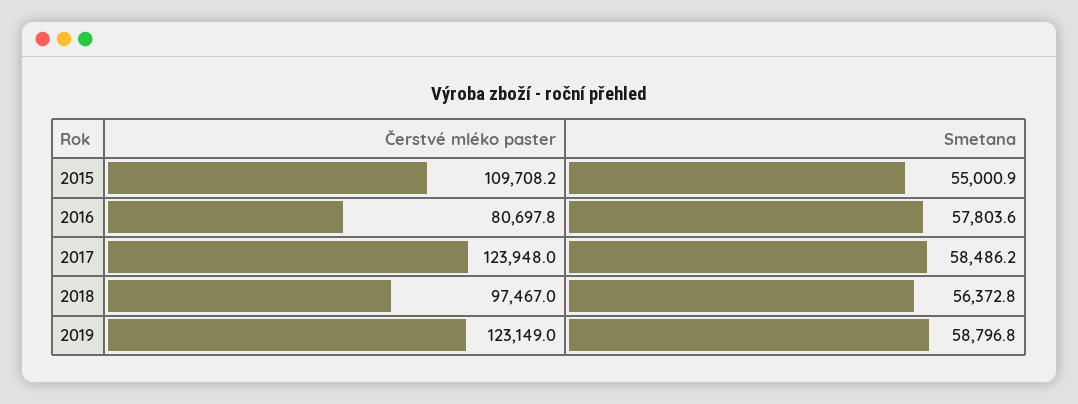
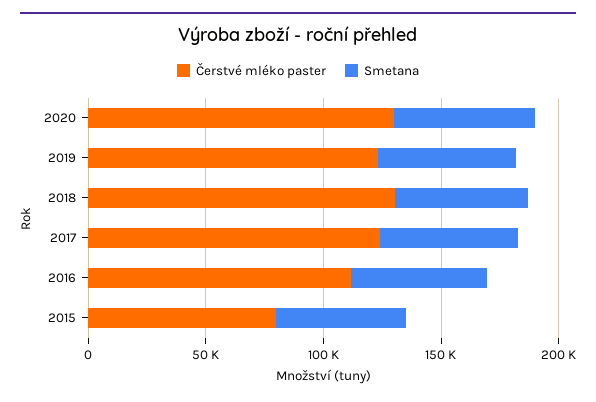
Čerstvé mléko paster, 2015: 109708.2 -> 80000
Čerstvé mléko paster, 2016: 80697.8 -> 110000
Čerstvé mléko paster, 2018: 97467 -> 130000
Čerstvé mléko paster, 2020: none -> 130000
Smetana, 2020: none -> 60000

